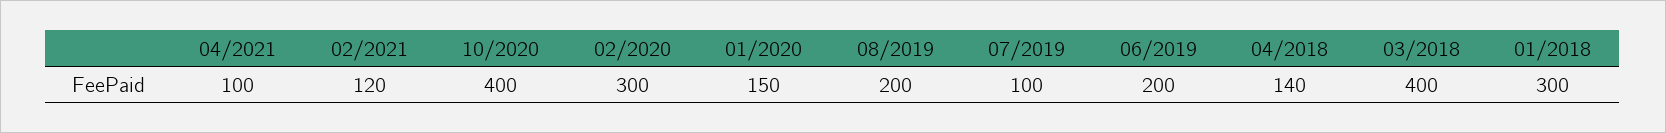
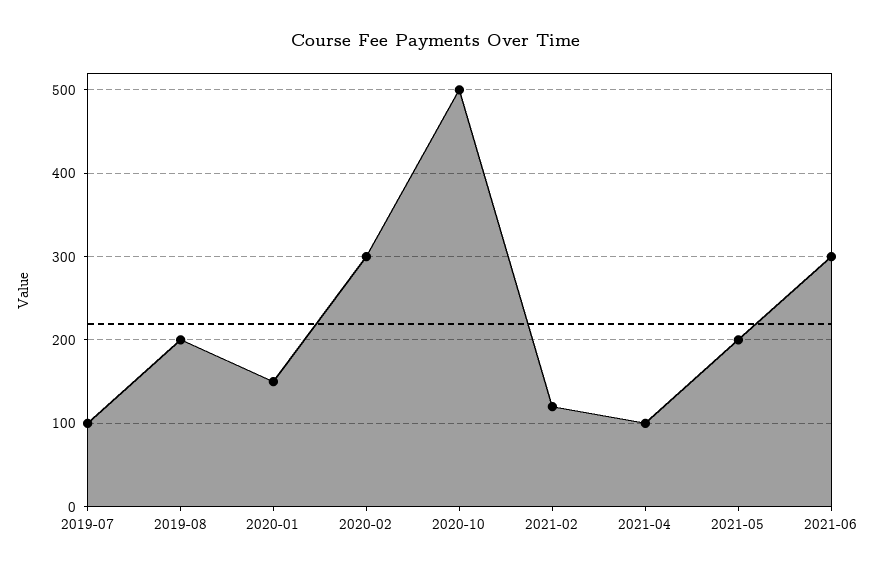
10/2020: 400 -> 500
06/2019: 200 -> none
04/2018: 140 -> none
03/2018: 400 -> none
01/2018: 300 -> none
2021-05: none -> 200
2021-06: none -> 300

